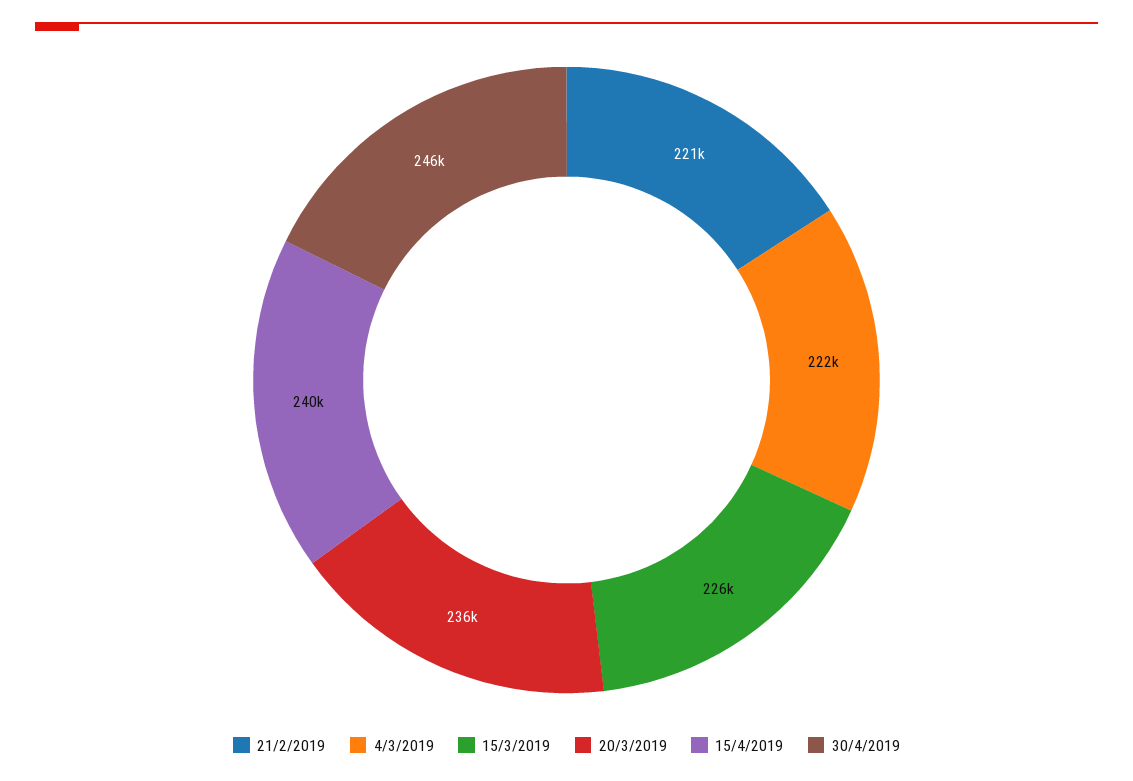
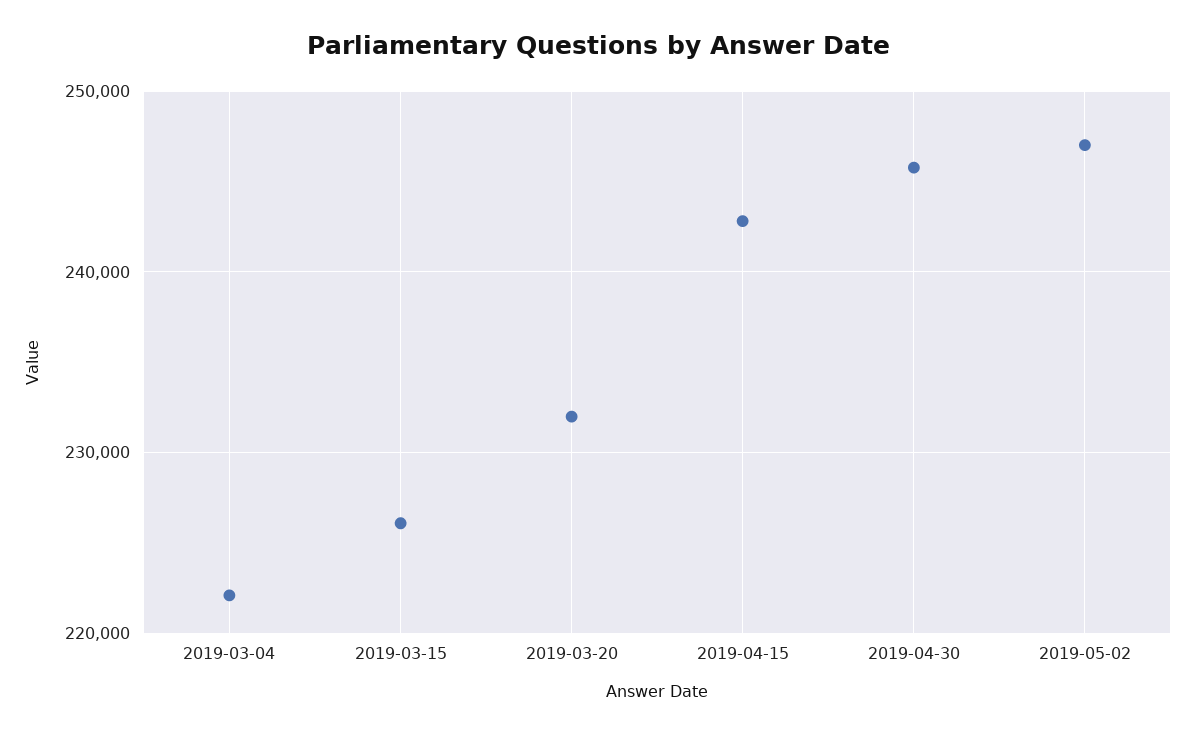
21/2/2019: 221000 -> none
20/3/2019: 236000 -> 232000
15/4/2019: 240000 -> 243000
2019-05-02: none -> 247000

